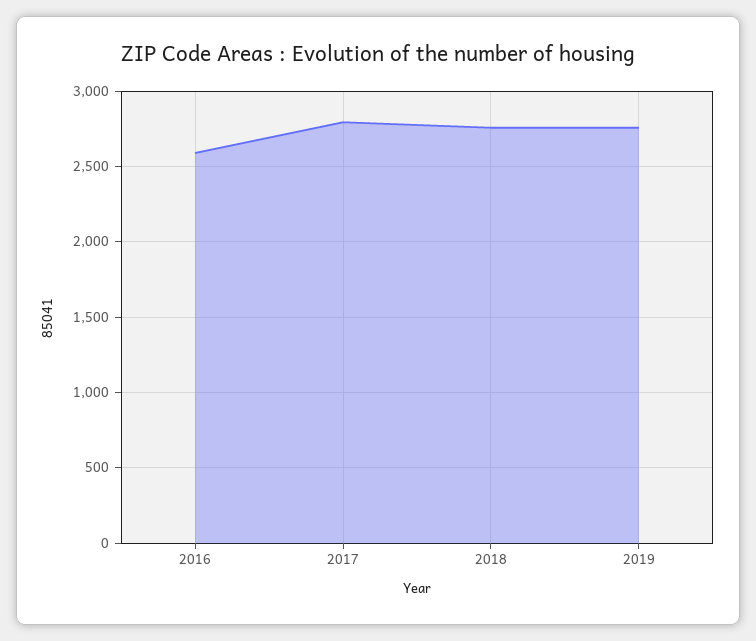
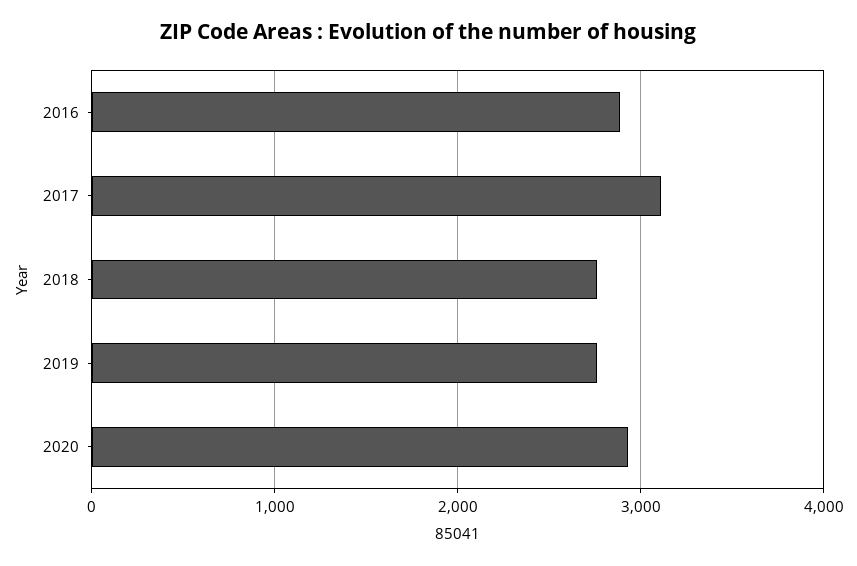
2016: 2600 -> 2900
2017: 2800 -> 3100
2020: none -> 2900

